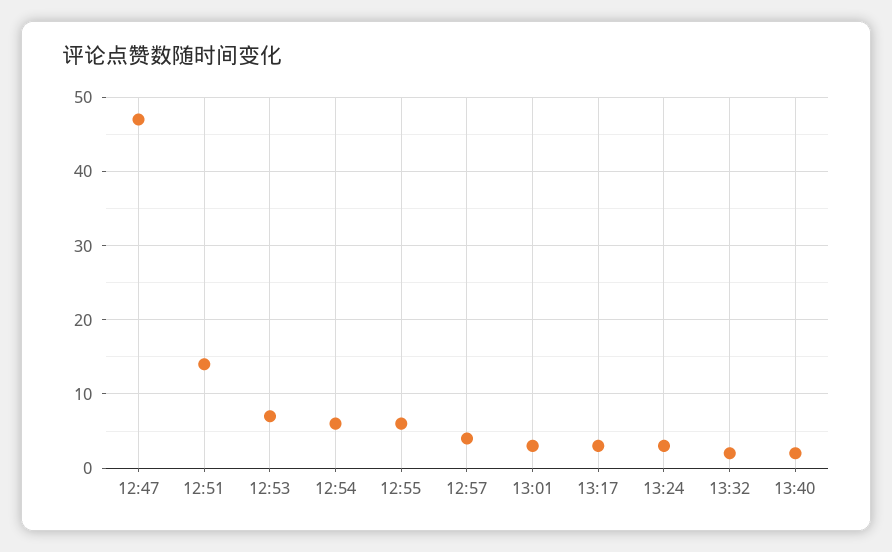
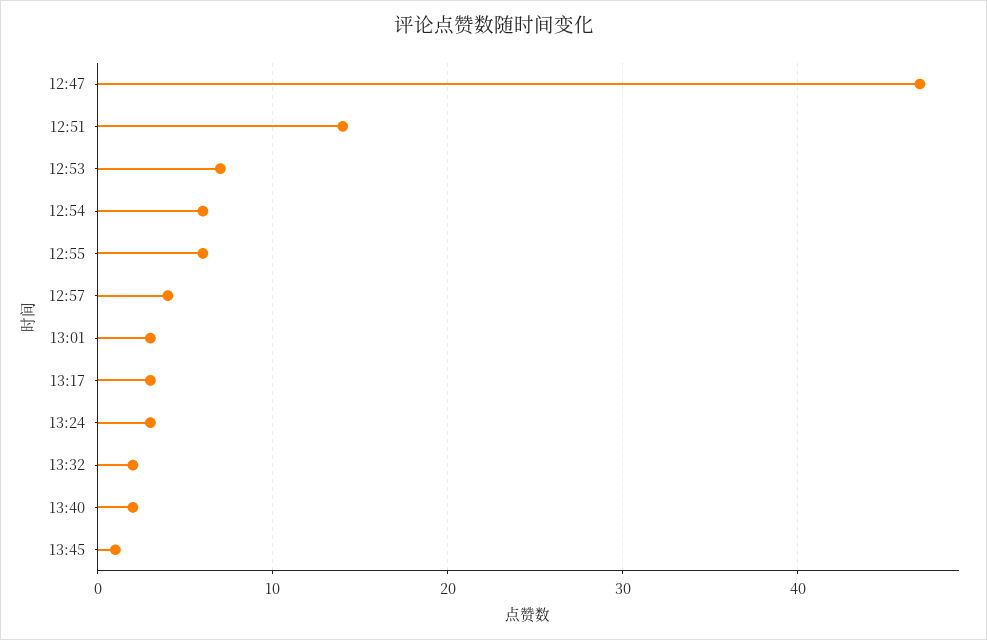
13:45: none -> 1

